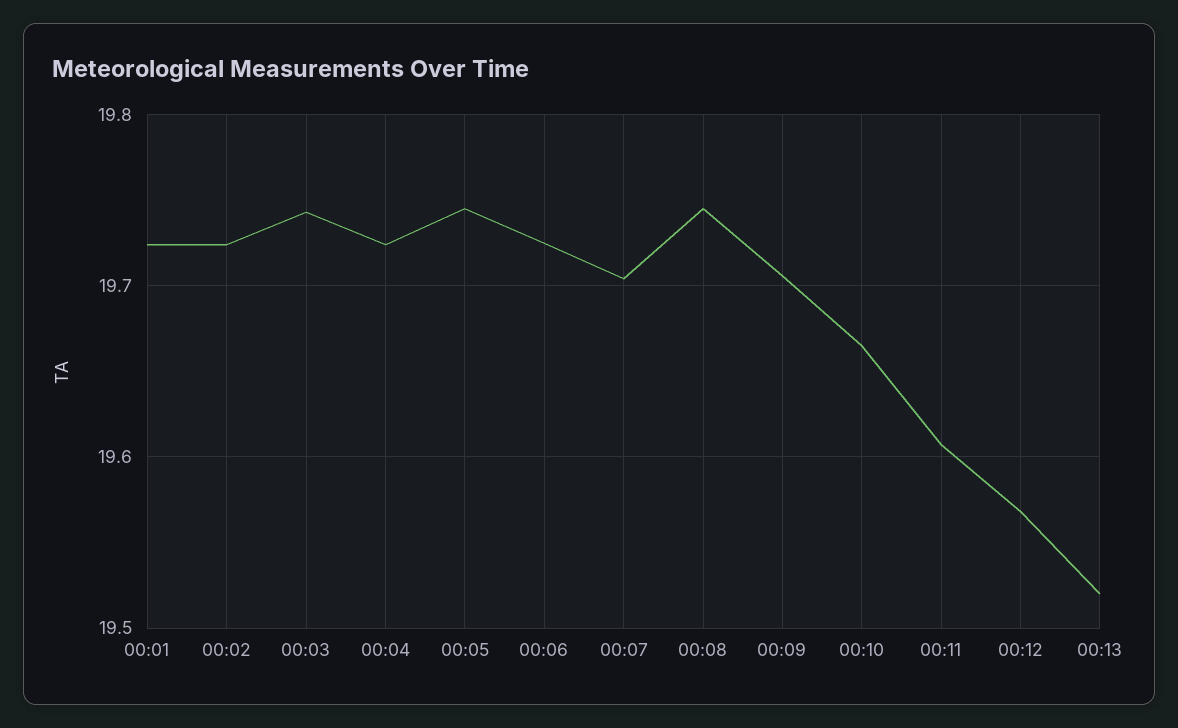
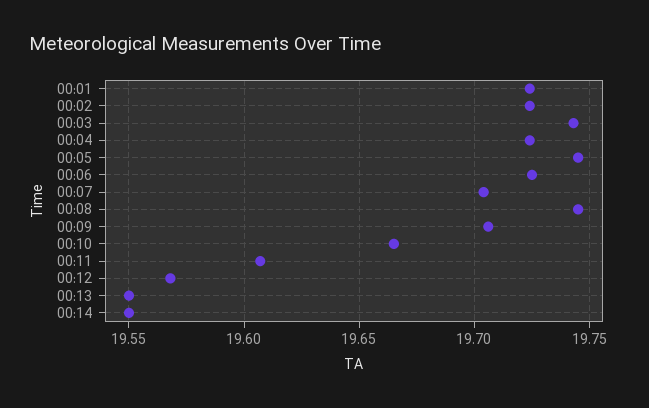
00:13: 19.52 -> 19.55
00:14: none -> 19.55

